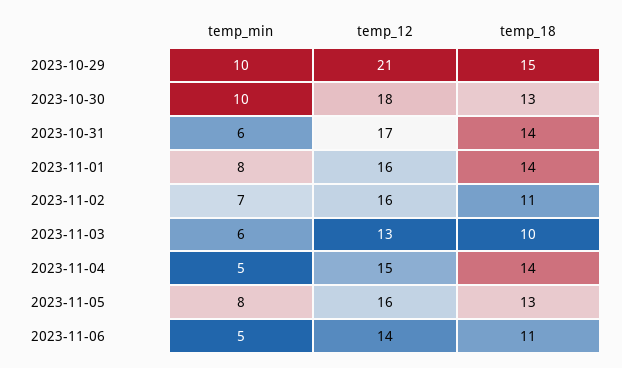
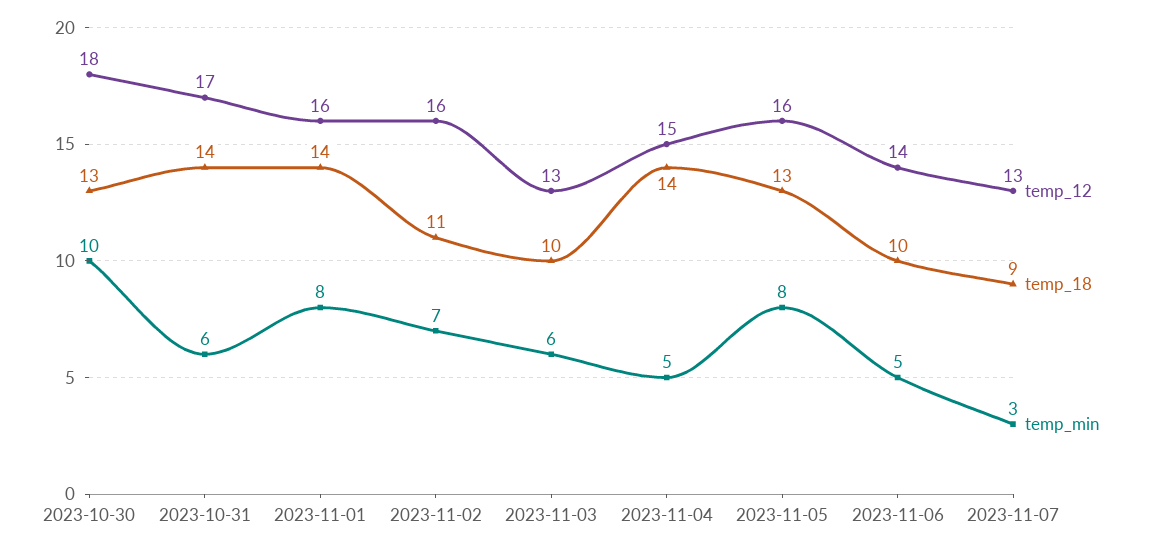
temp_min, 2023-10-29: 10 -> none
temp_12, 2023-10-29: 21 -> none
temp_18, 2023-10-29: 15 -> none
temp_18, 2023-11-06: 11 -> 10
temp_12, 2023-11-07: none -> 13
temp_18, 2023-11-07: none -> 9
temp_min, 2023-11-07: none -> 3

